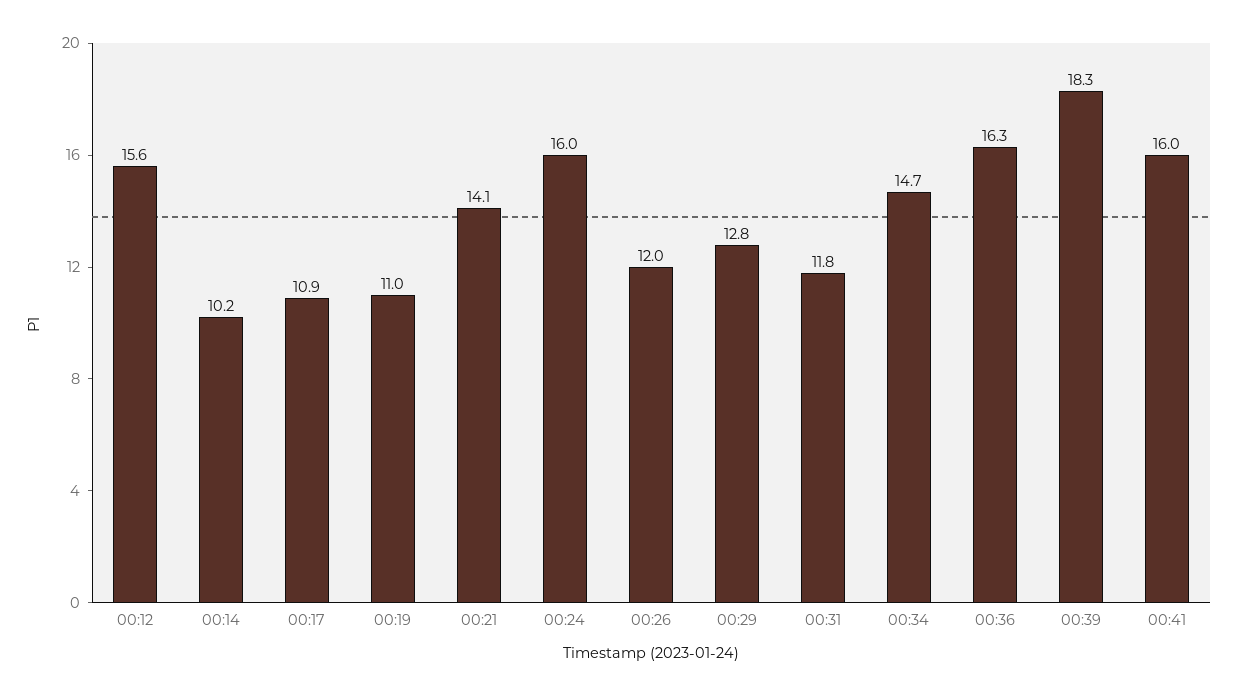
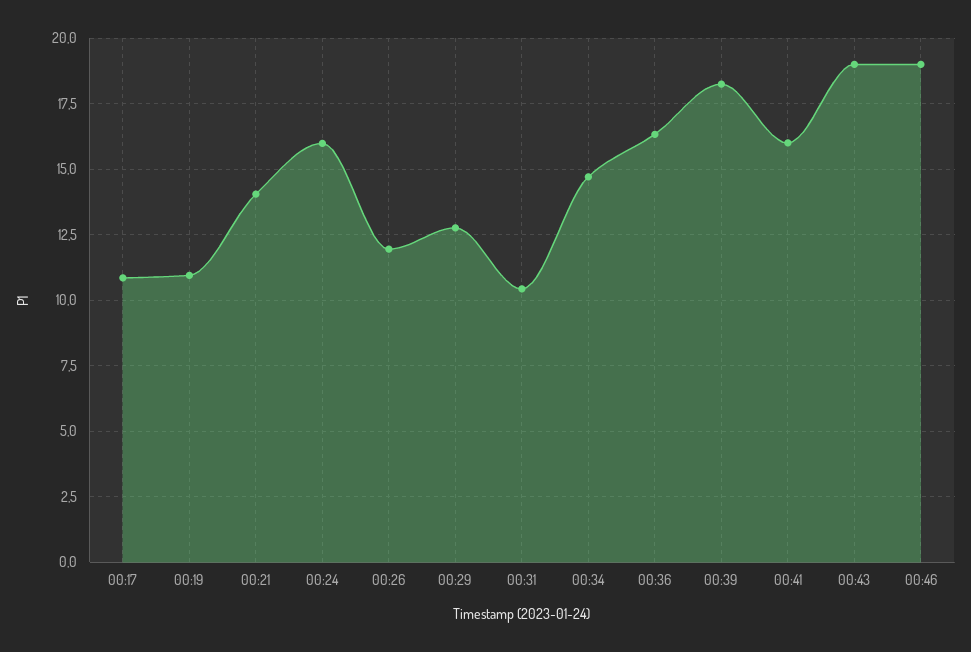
00:12: 15.6 -> none
00:14: 10.2 -> none
00:31: 11.8 -> 10.5
00:43: none -> 19
00:46: none -> 19

